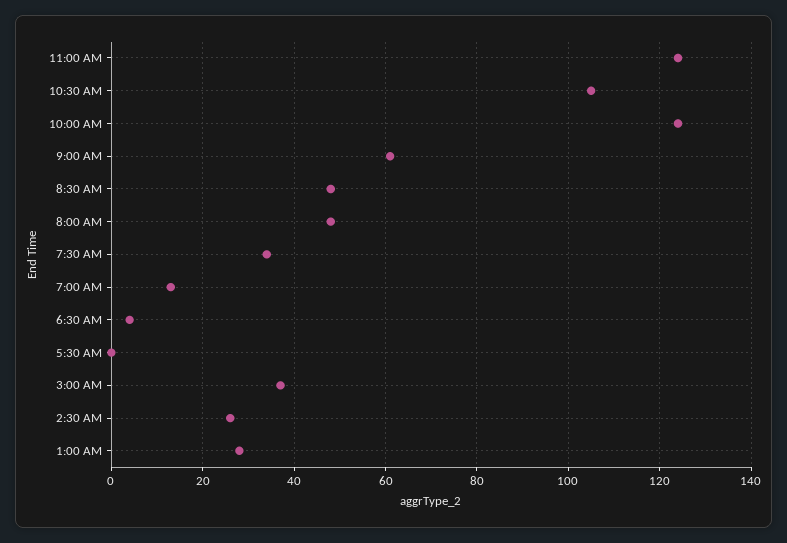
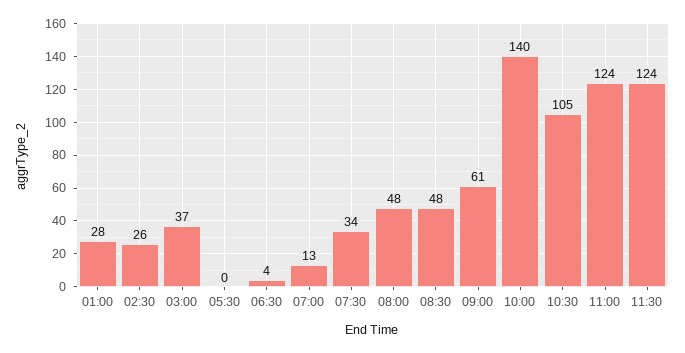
10:00 AM: 125 -> 140
11:30: none -> 124

